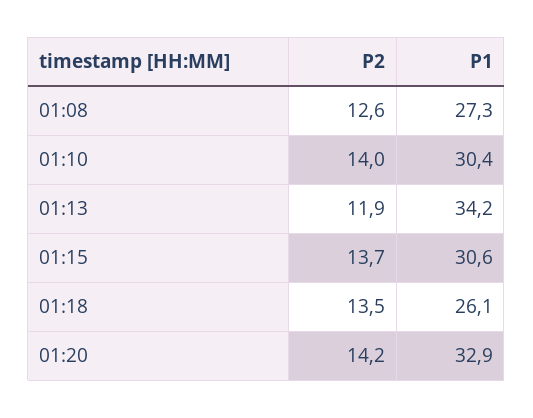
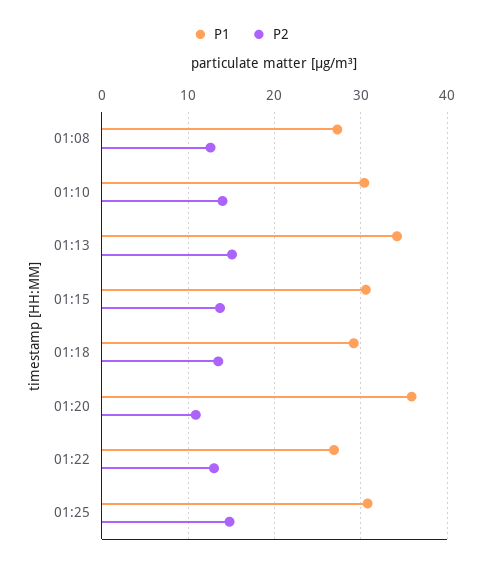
P2, 01:13: 11.9 -> 15
P1, 01:18: 26.1 -> 29
P2, 01:20: 14.2 -> 11
P1, 01:20: 32.9 -> 36
P1, 01:22: none -> 27
P2, 01:22: none -> 13
P1, 01:25: none -> 31
P2, 01:25: none -> 15

